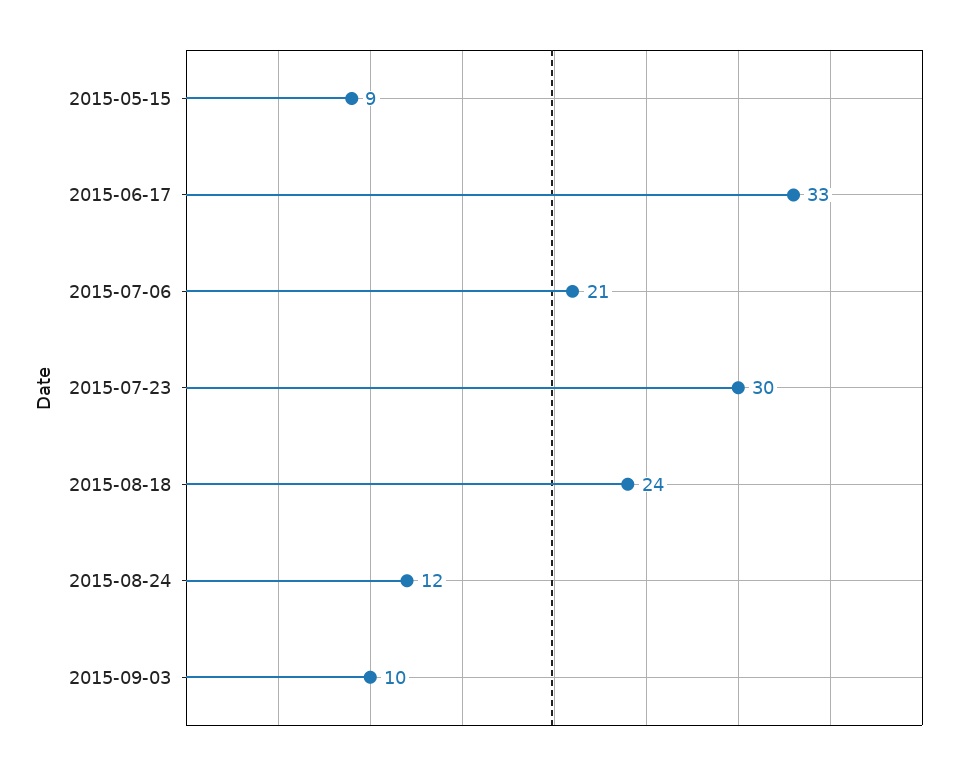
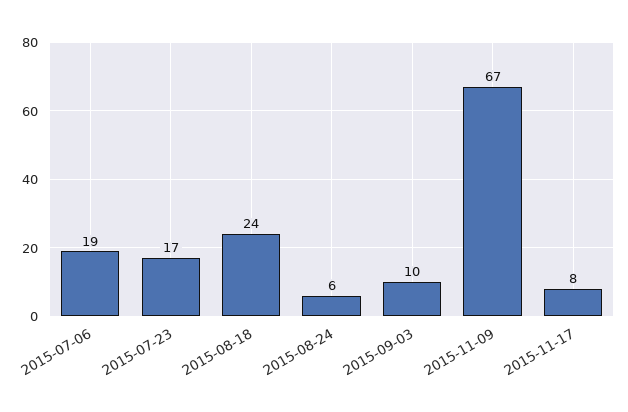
2015-05-15: 9 -> none
2015-06-17: 33 -> none
2015-07-06: 21 -> 19
2015-07-23: 30 -> 17
2015-08-24: 12 -> 6
2015-11-09: none -> 67
2015-11-17: none -> 8

